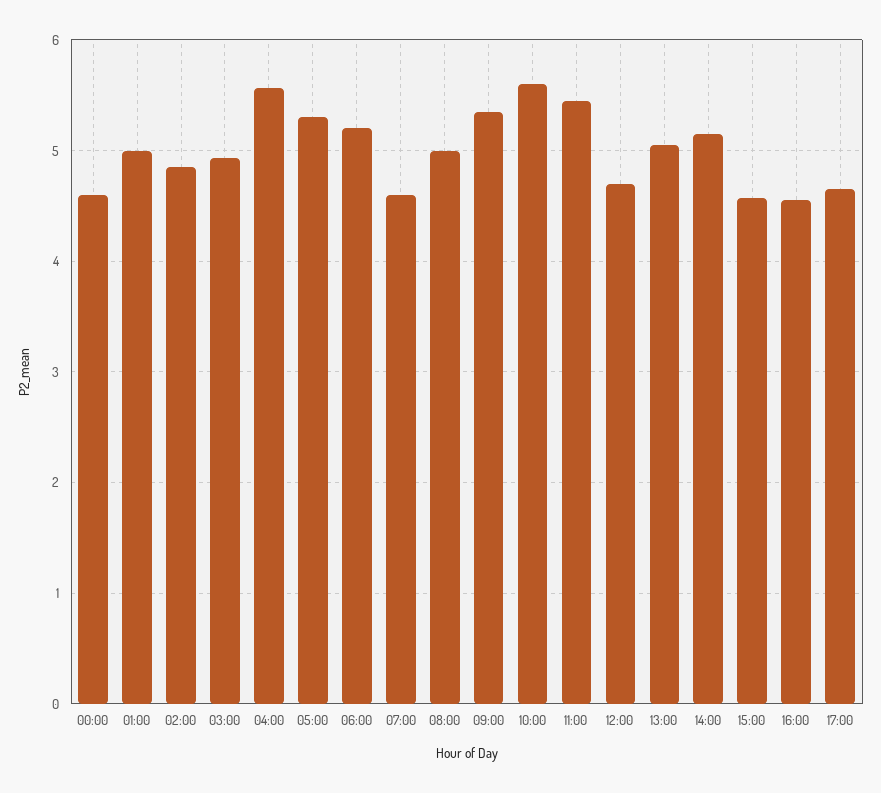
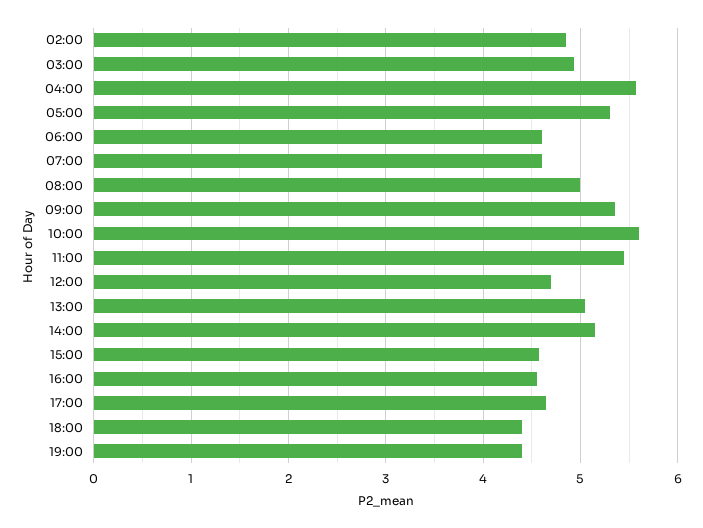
00:00: 4.6 -> none
01:00: 5 -> none
06:00: 5.2 -> 4.6
18:00: none -> 4.4
19:00: none -> 4.4

